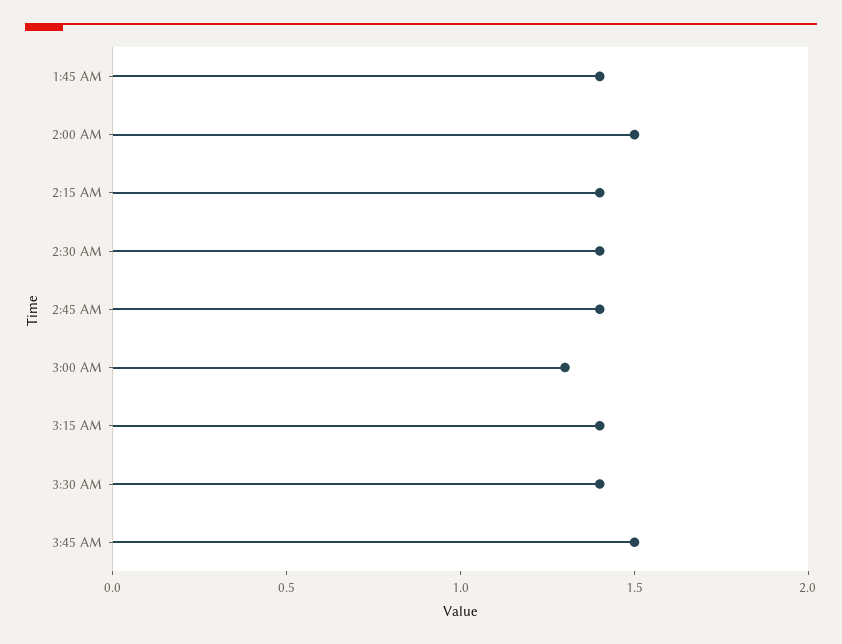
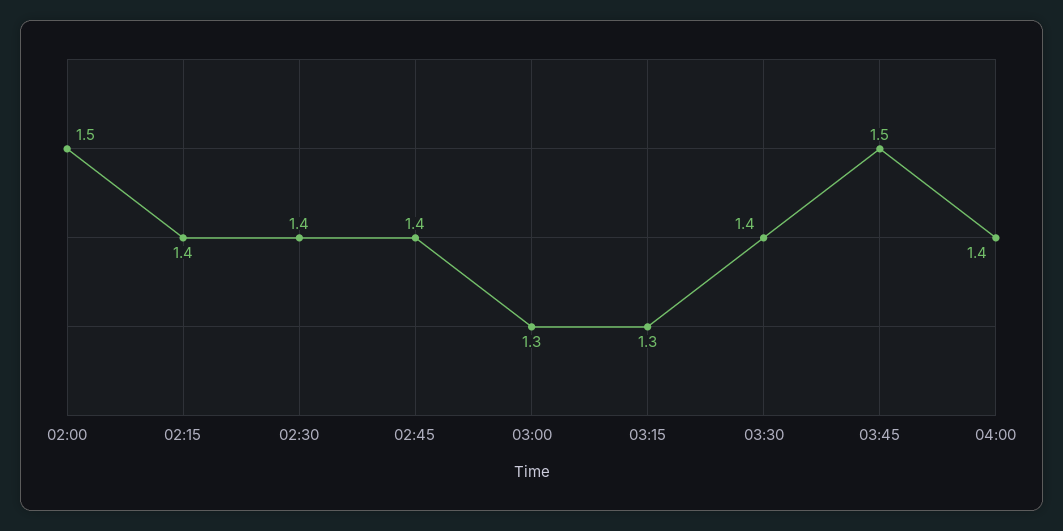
1:45 AM: 1.4 -> none
3:15 AM: 1.4 -> 1.3
04:00: none -> 1.4

